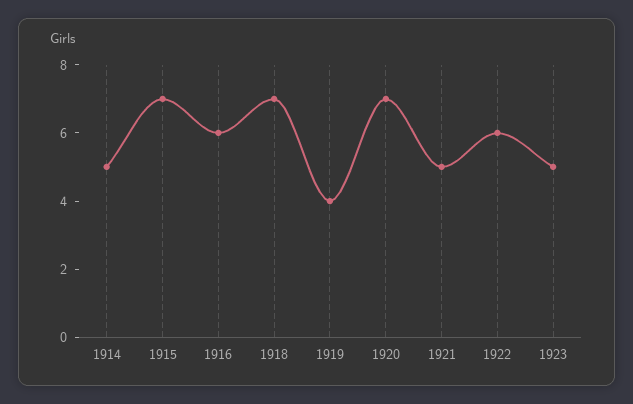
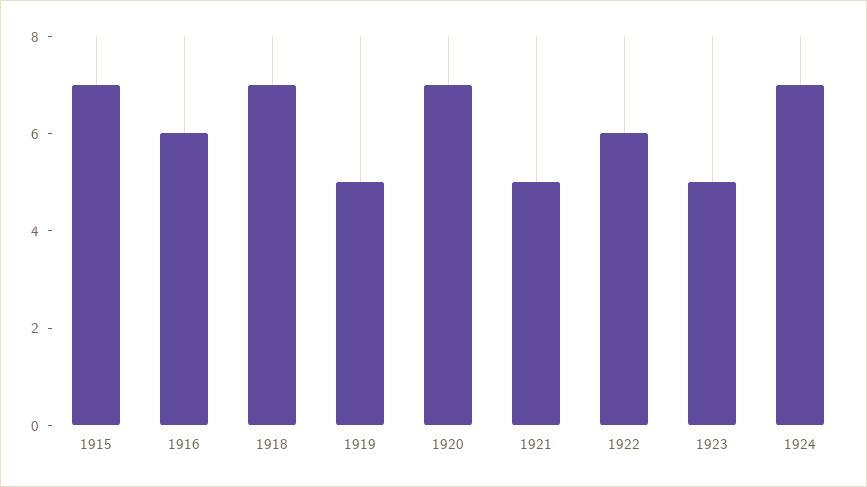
1914: 5 -> none
1919: 4 -> 5
1924: none -> 7

